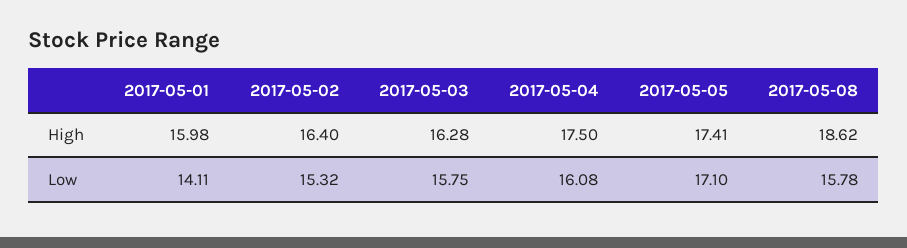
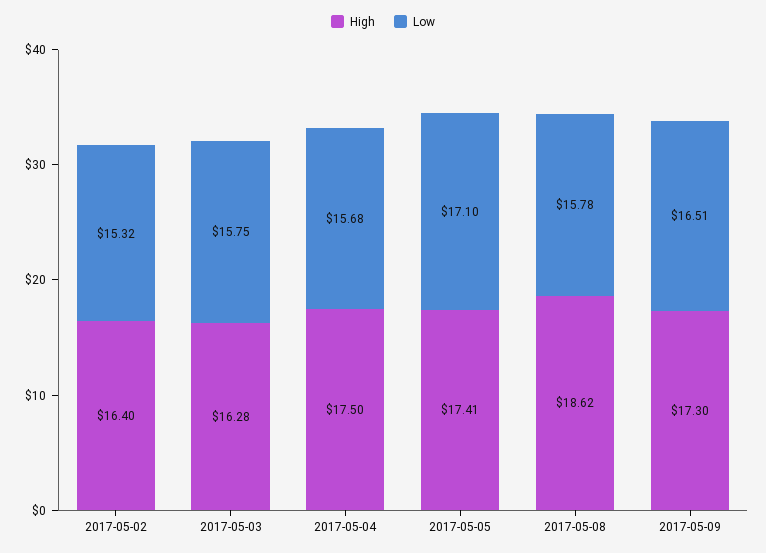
High, 2017-05-01: 15.98 -> none
Low, 2017-05-01: 14.11 -> none
Low, 2017-05-04: 16.08 -> 15.68
High, 2017-05-09: none -> 17.3
Low, 2017-05-09: none -> 16.51

